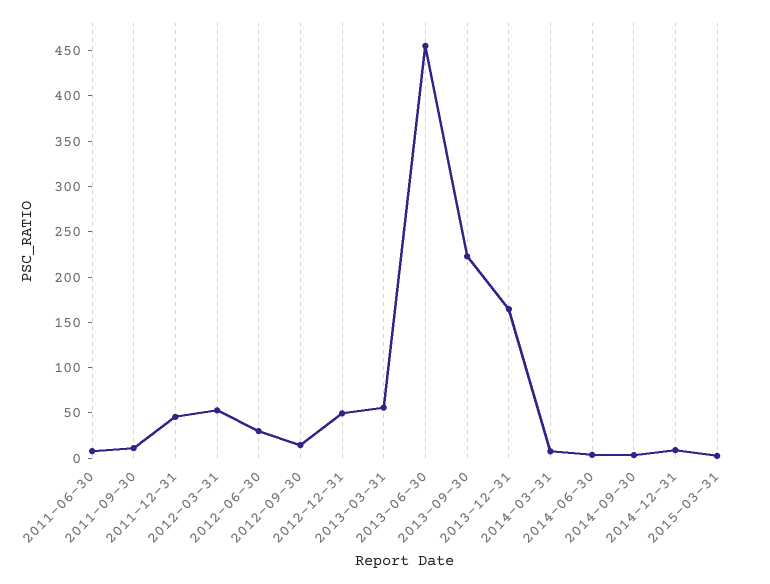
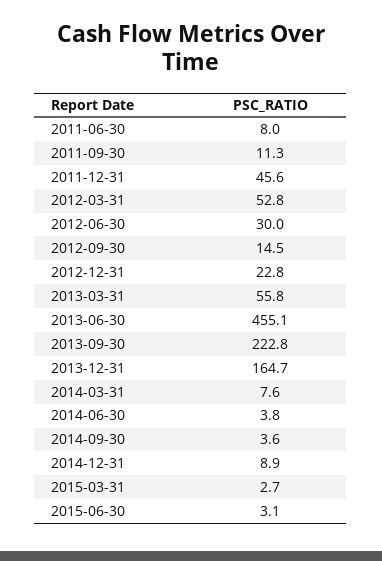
2012-12-31: 50 -> 22.8
2015-06-30: none -> 3.1

